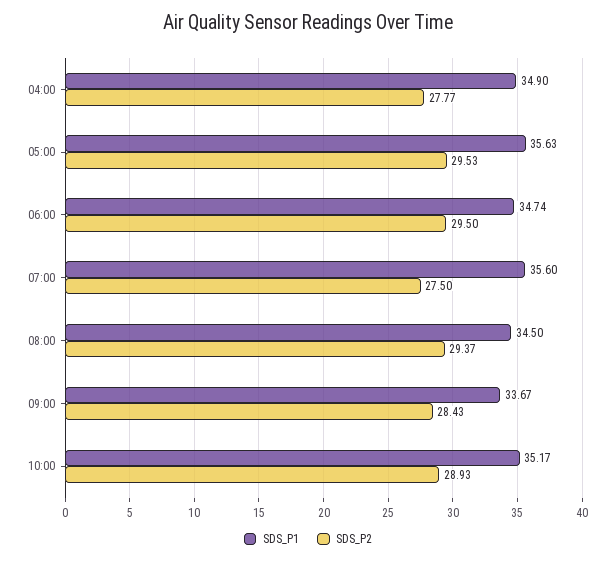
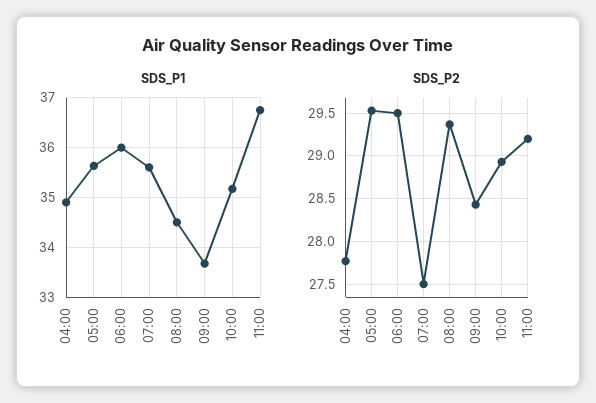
SDS_P1, 06:00: 34.74 -> 36
SDS_P1, 11:00: none -> 36.8
SDS_P2, 11:00: none -> 29.2

